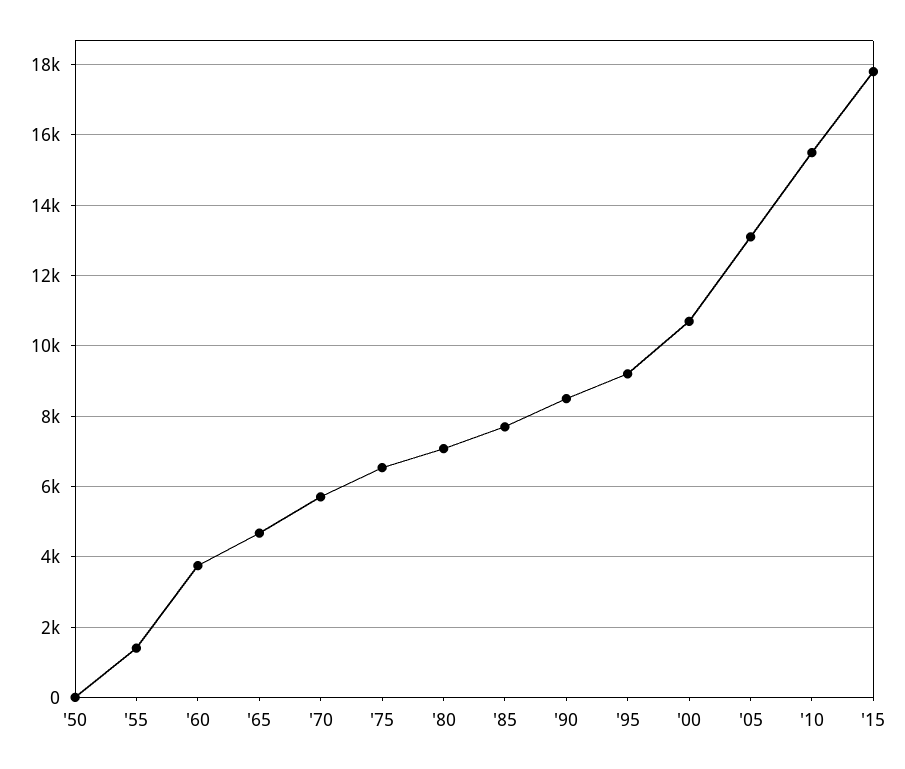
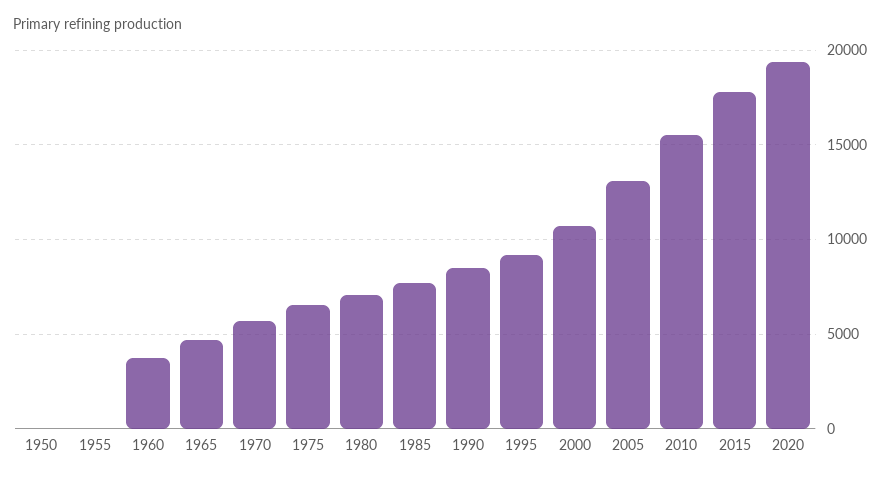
'55: 1400 -> 0
2020: none -> 19500

